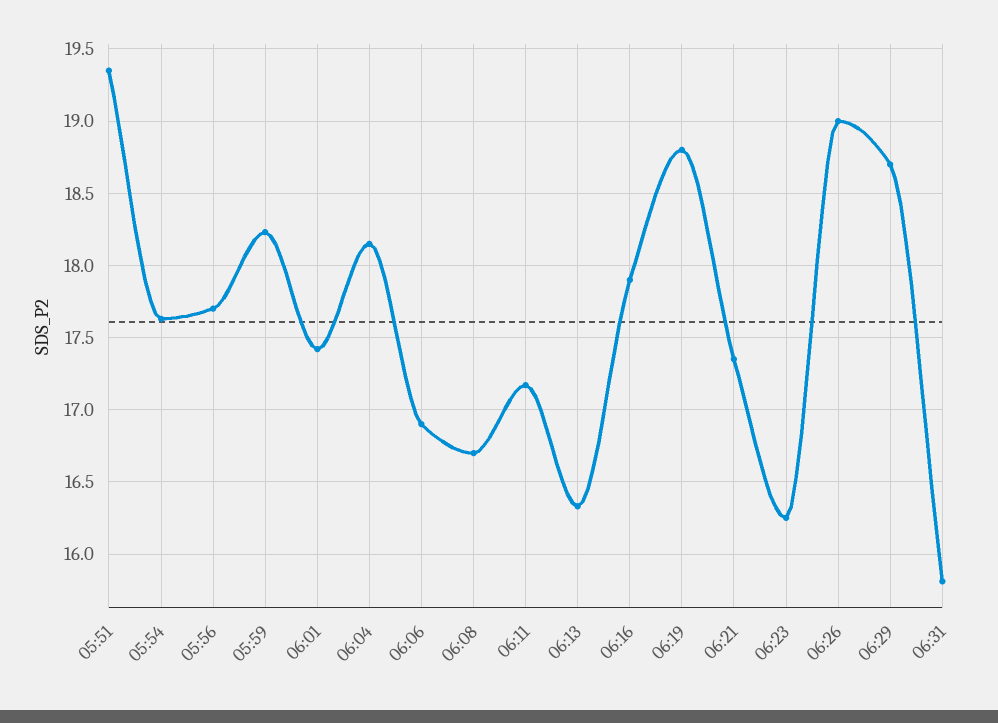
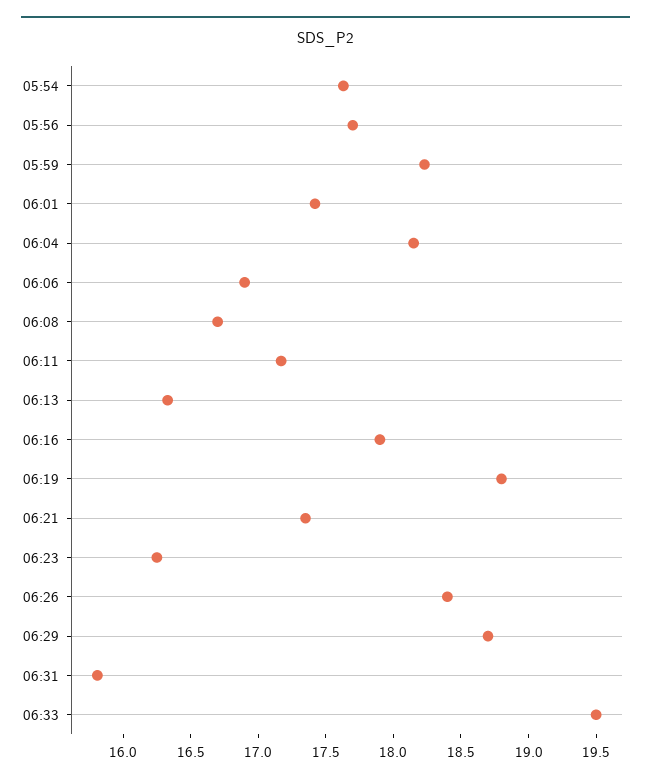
05:51: 19.35 -> none
06:26: 19 -> 18.4
06:33: none -> 19.5

